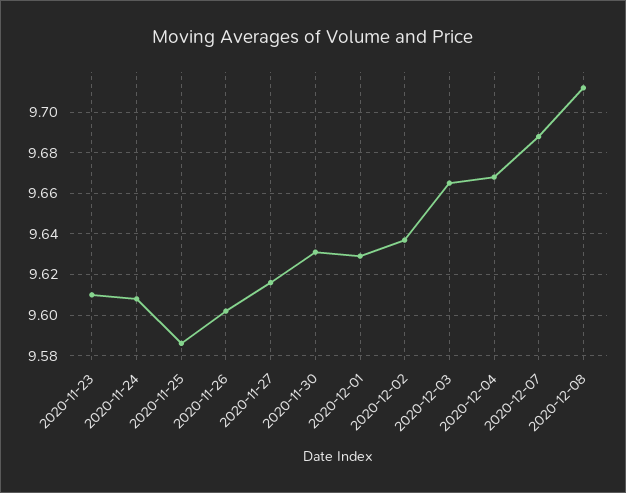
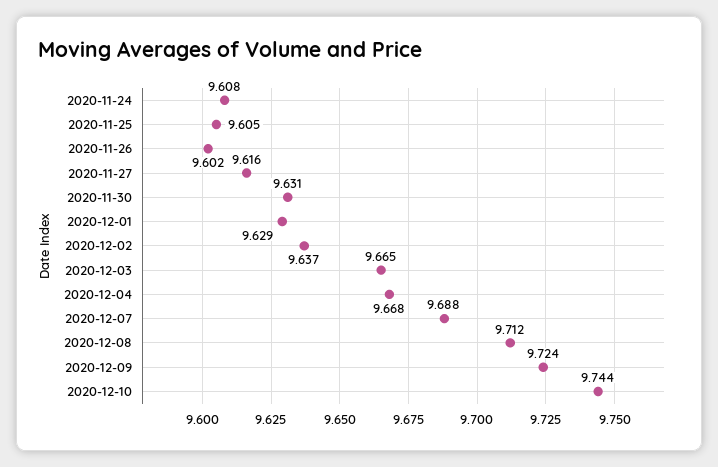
2020-11-23: 9.61 -> none
2020-11-25: 9.585 -> 9.605
2020-12-09: none -> 9.724
2020-12-10: none -> 9.744

